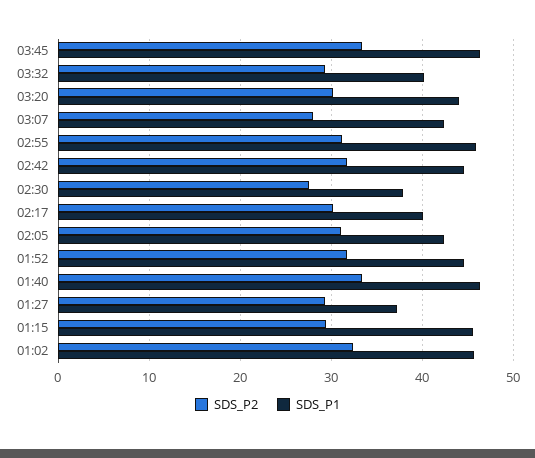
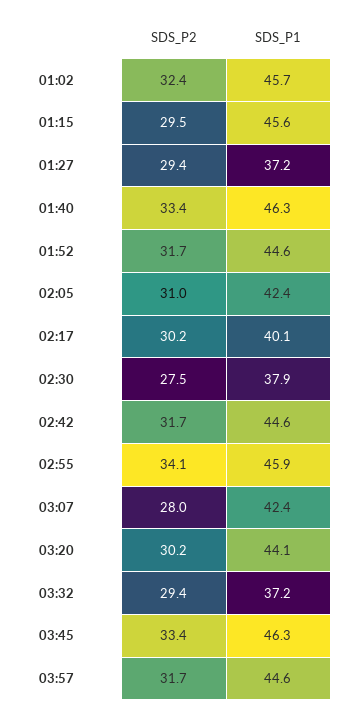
SDS_P1, 03:32: 40 -> 37.2
SDS_P2, 02:55: 31 -> 34.1
SDS_P2, 03:57: none -> 31.7
SDS_P1, 03:57: none -> 44.6

